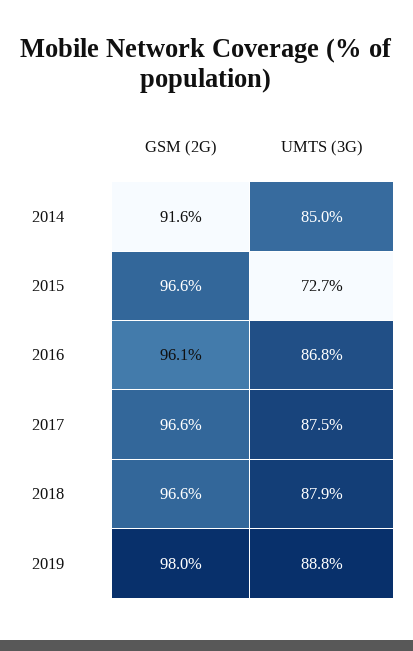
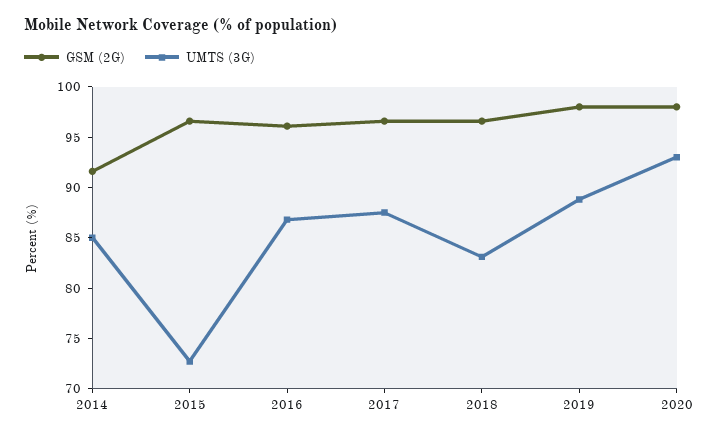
UMTS (3G), 2018: 87.9 -> 83
GSM (2G), 2020: none -> 98
UMTS (3G), 2020: none -> 93

